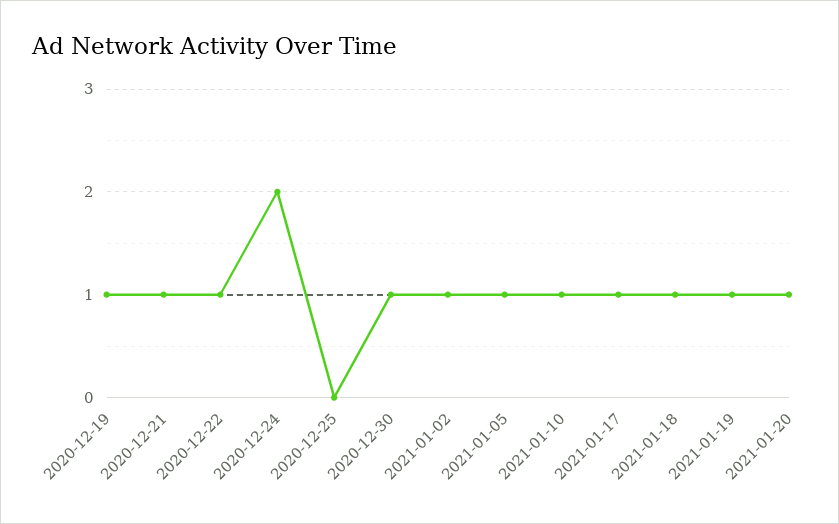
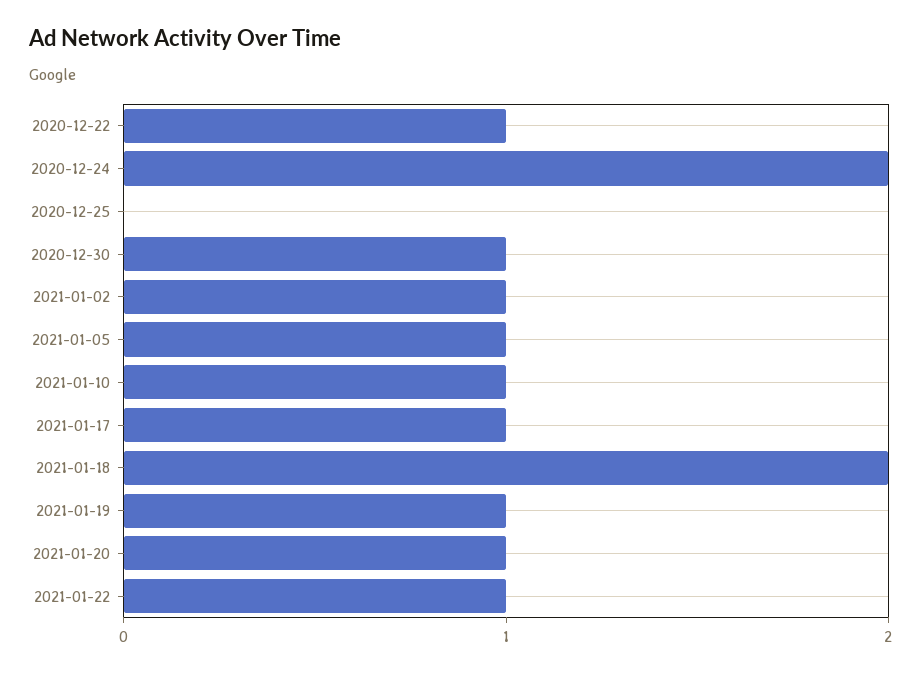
2020-12-19: 1 -> none
2020-12-21: 1 -> none
2021-01-18: 1 -> 2
2021-01-22: none -> 1

